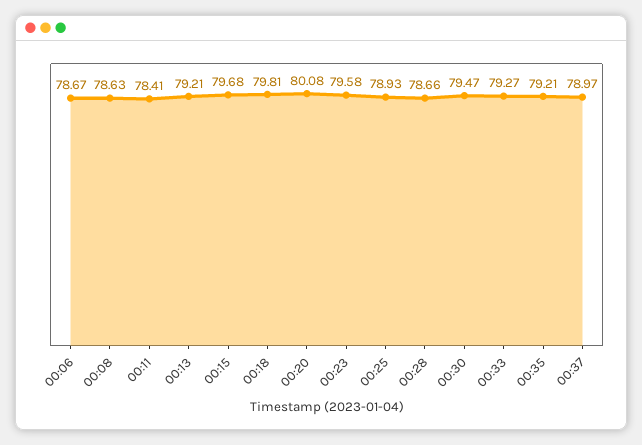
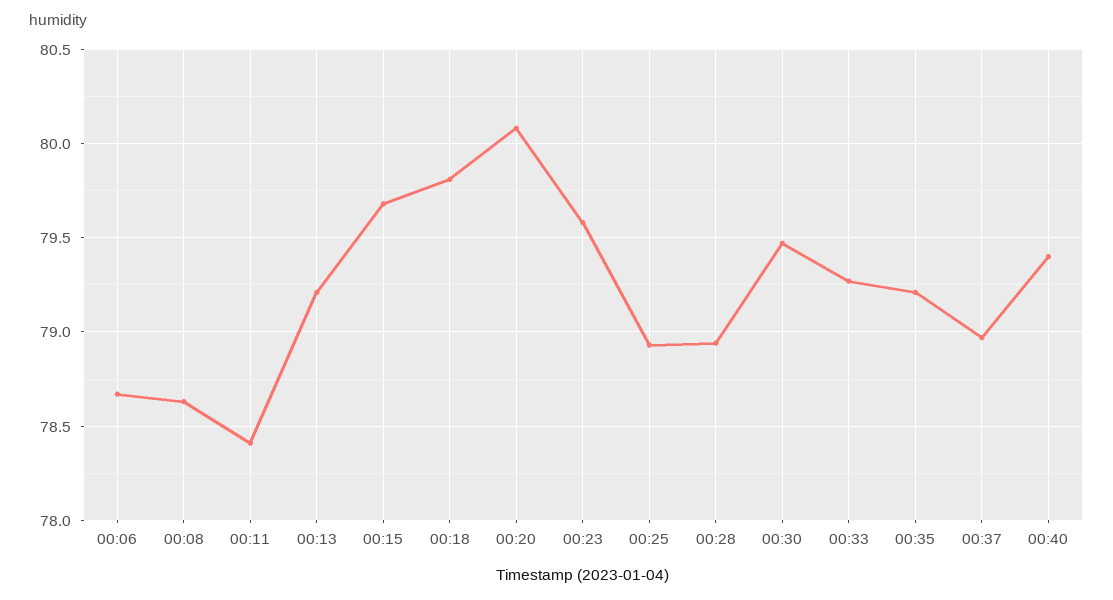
00:28: 78.66 -> 78.95
00:40: none -> 79.4

